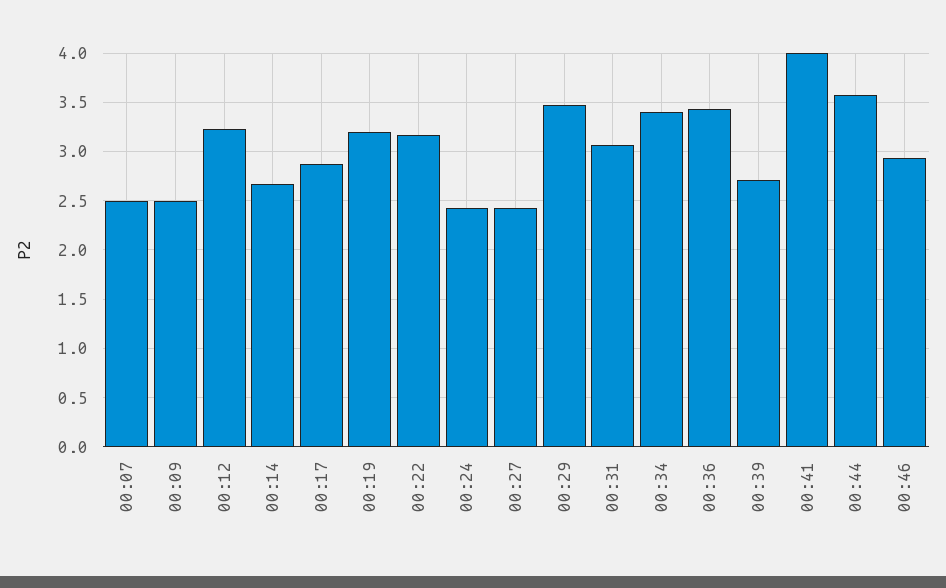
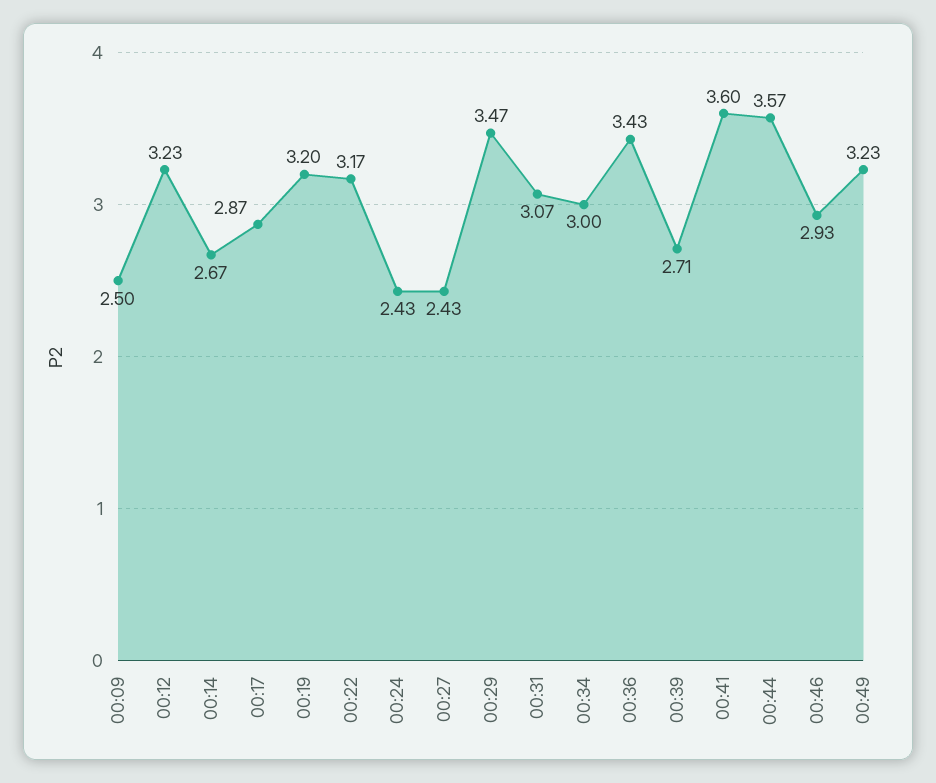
00:07: 2.5 -> none
00:34: 3.4 -> 3
00:41: 4 -> 3.6
00:49: none -> 3.23

